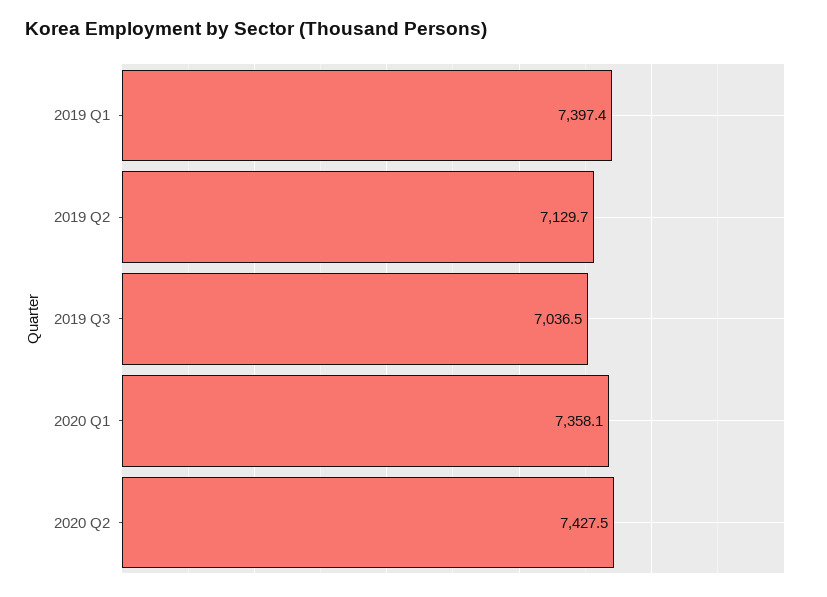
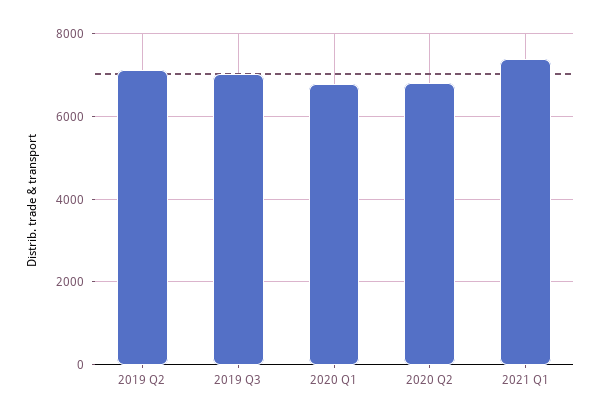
2019 Q1: 7397.4 -> none
2020 Q1: 7358.1 -> 6800
2020 Q2: 7427.5 -> 6800
2021 Q1: none -> 7400

